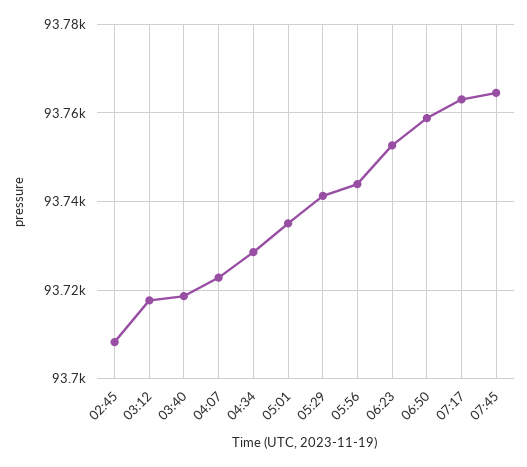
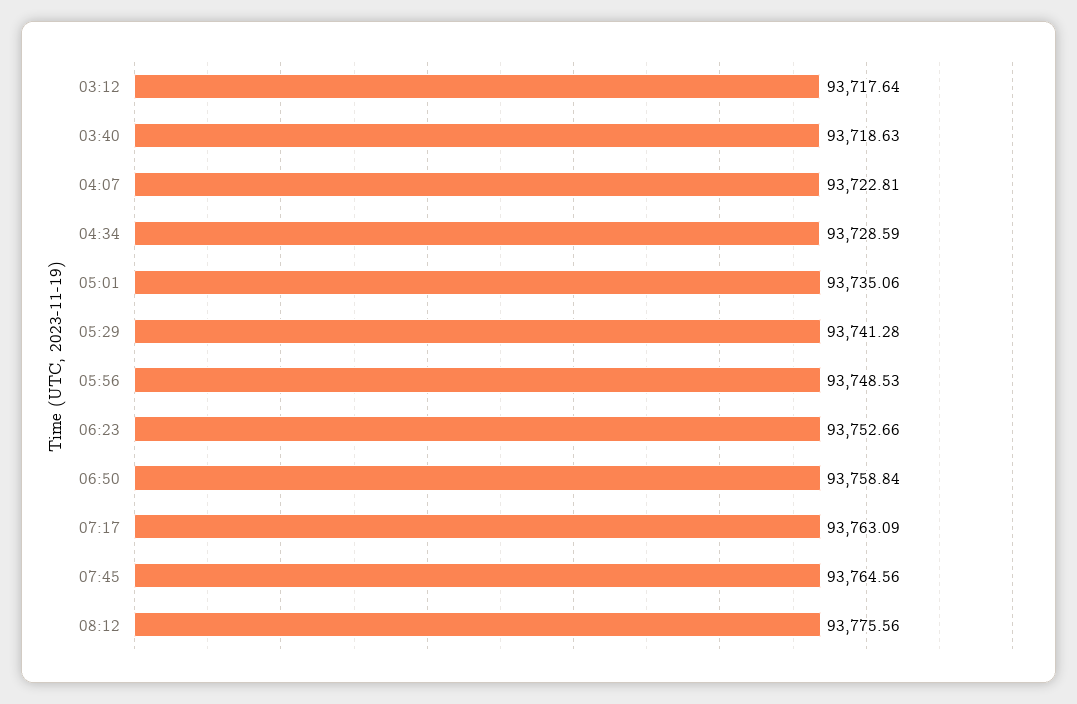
02:45: 93708 -> none
05:56: 93744 -> 93748.53
08:12: none -> 93775.56

